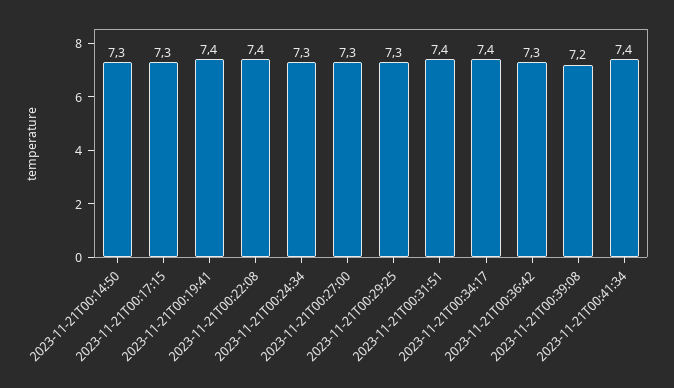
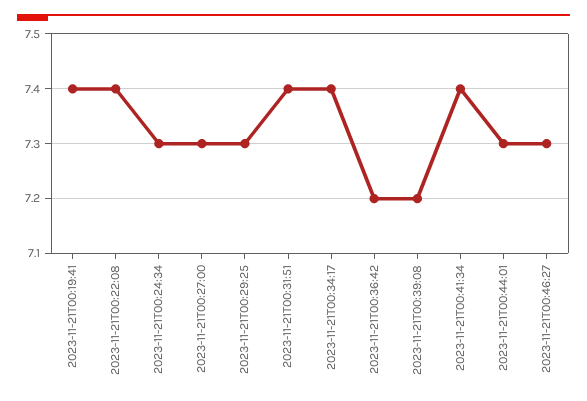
2023-11-21T00:14:50: 7.3 -> none
2023-11-21T00:17:15: 7.3 -> none
2023-11-21T00:36:42: 7.3 -> 7.2
2023-11-21T00:44:01: none -> 7.3
2023-11-21T00:46:27: none -> 7.3

